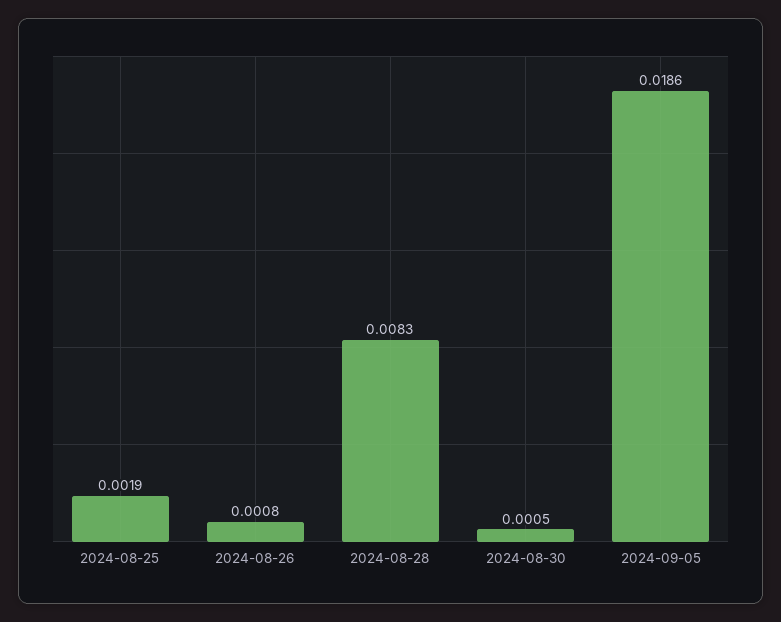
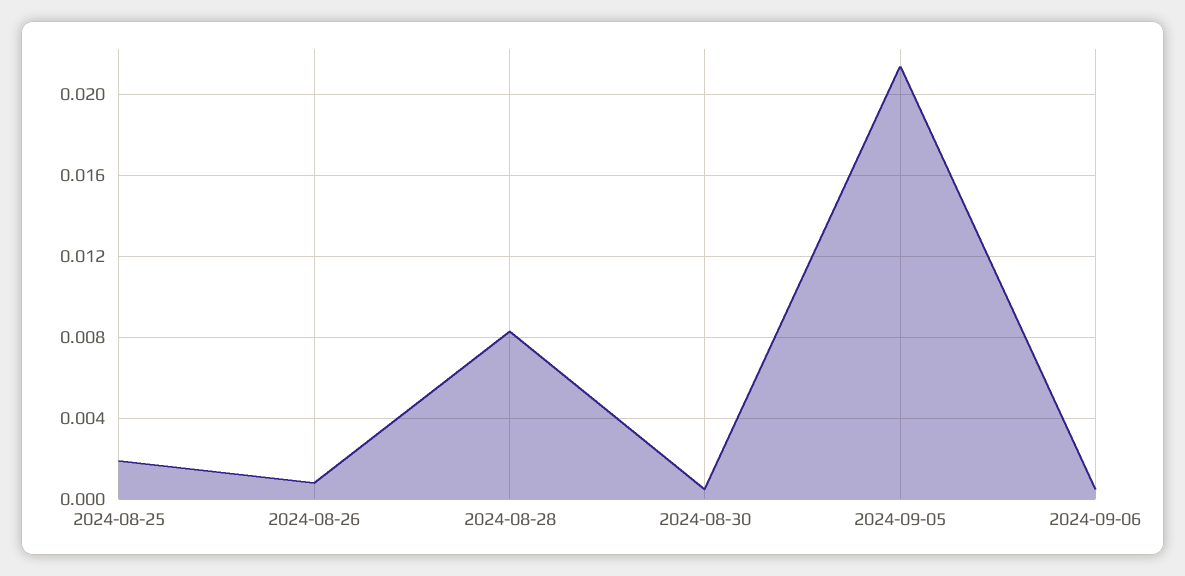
2024-09-05: 0.0186 -> 0.0215
2024-09-06: none -> 0.0005

